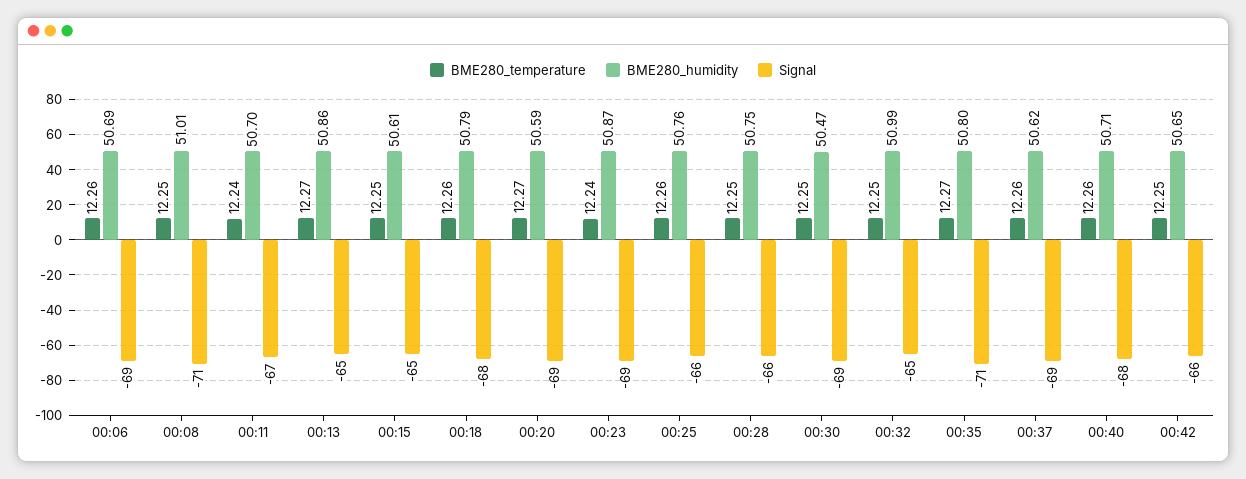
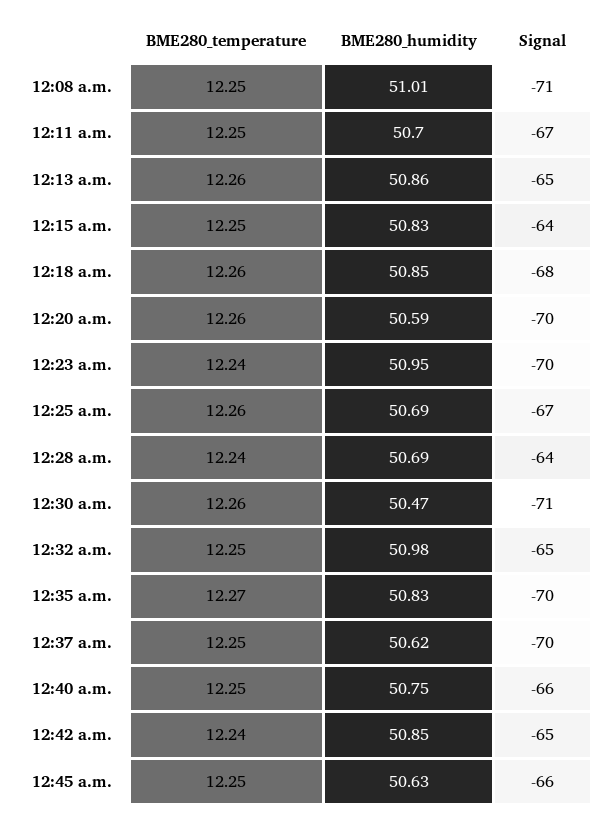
BME280_temperature, 00:06: 12.26 -> none
BME280_humidity, 00:06: 50.69 -> none
Signal, 00:06: -69 -> none
BME280_temperature, 00:11: 12.24 -> 12.25
BME280_temperature, 00:13: 12.27 -> 12.26
BME280_humidity, 00:15: 50.61 -> 50.83
Signal, 00:15: -65 -> -64
BME280_humidity, 00:18: 50.79 -> 50.85
BME280_temperature, 00:20: 12.27 -> 12.26
Signal, 00:20: -69 -> -70
BME280_humidity, 00:23: 50.87 -> 50.95
Signal, 00:23: -69 -> -70
BME280_humidity, 00:25: 50.76 -> 50.69
Signal, 00:25: -66 -> -67
BME280_temperature, 00:28: 12.25 -> 12.24
BME280_humidity, 00:28: 50.75 -> 50.69
Signal, 00:28: -66 -> -64
BME280_temperature, 00:30: 12.25 -> 12.26
Signal, 00:30: -69 -> -71
BME280_humidity, 00:32: 50.99 -> 50.98
BME280_humidity, 00:35: 50.8 -> 50.83
Signal, 00:35: -71 -> -70
BME280_temperature, 00:37: 12.26 -> 12.25
Signal, 00:37: -69 -> -70
BME280_temperature, 00:40: 12.26 -> 12.25
BME280_humidity, 00:40: 50.71 -> 50.75
Signal, 00:40: -68 -> -66
BME280_temperature, 00:42: 12.25 -> 12.24
BME280_humidity, 00:42: 50.65 -> 50.85
Signal, 00:42: -66 -> -65
BME280_temperature, 12:45 a.m.: none -> 12.25
BME280_humidity, 12:45 a.m.: none -> 50.63
Signal, 12:45 a.m.: none -> -66

